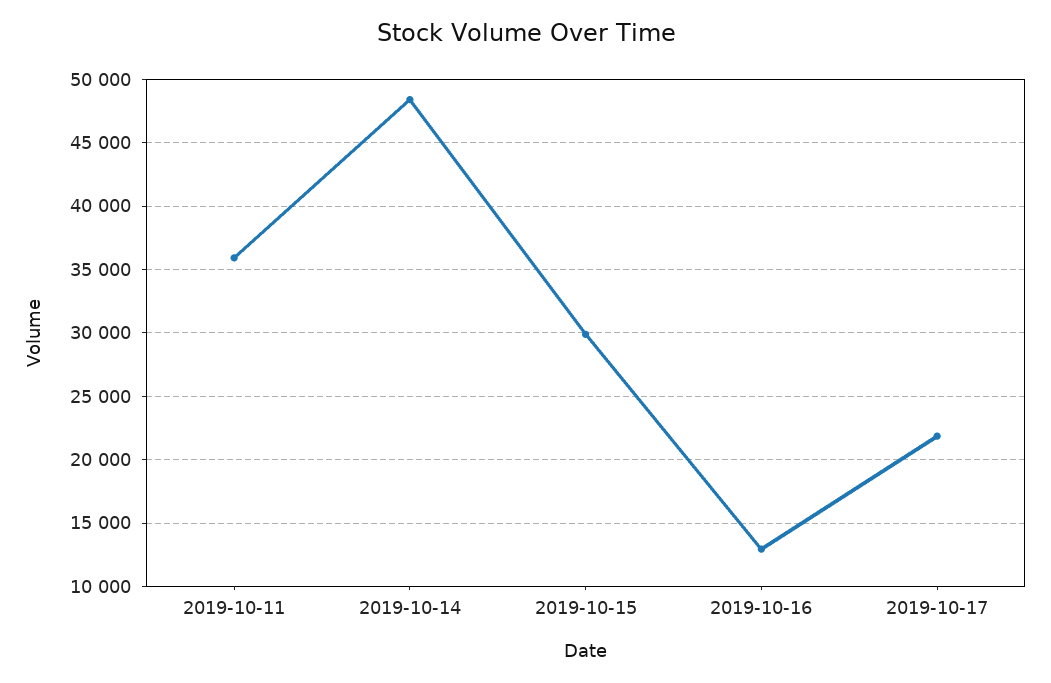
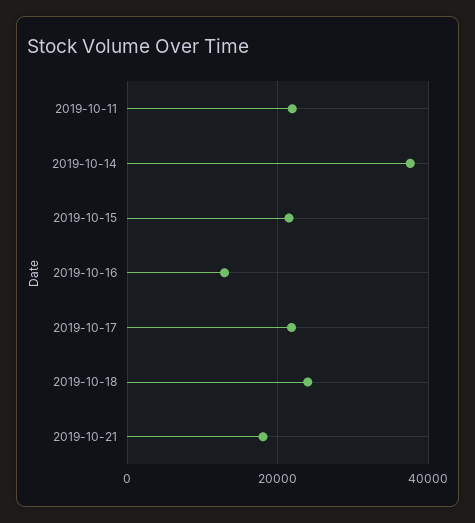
2019-10-11: 36000 -> 22000
2019-10-14: 48500 -> 38000
2019-10-15: 30000 -> 22000
2019-10-18: none -> 24000
2019-10-21: none -> 18000

